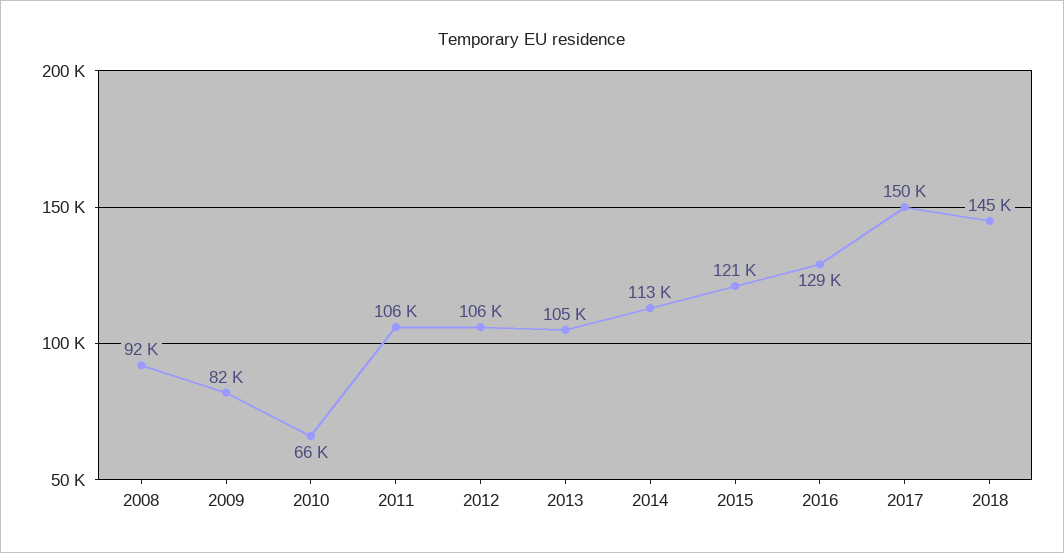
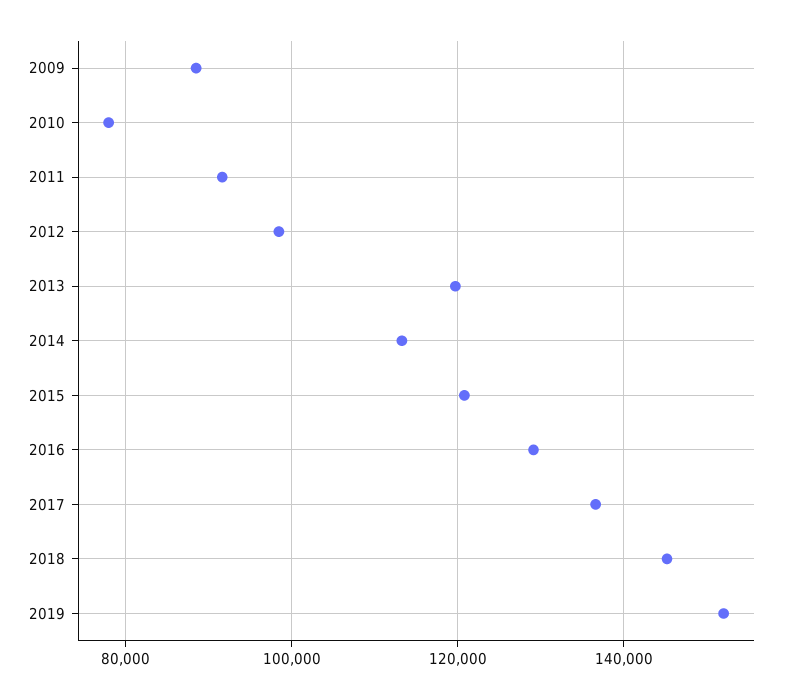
2008: 92000 -> none
2009: 82000 -> 88000
2010: 66000 -> 78000
2011: 106000 -> 92000
2012: 106000 -> 98000
2013: 105000 -> 120000
2017: 150000 -> 136000
2019: none -> 152000

